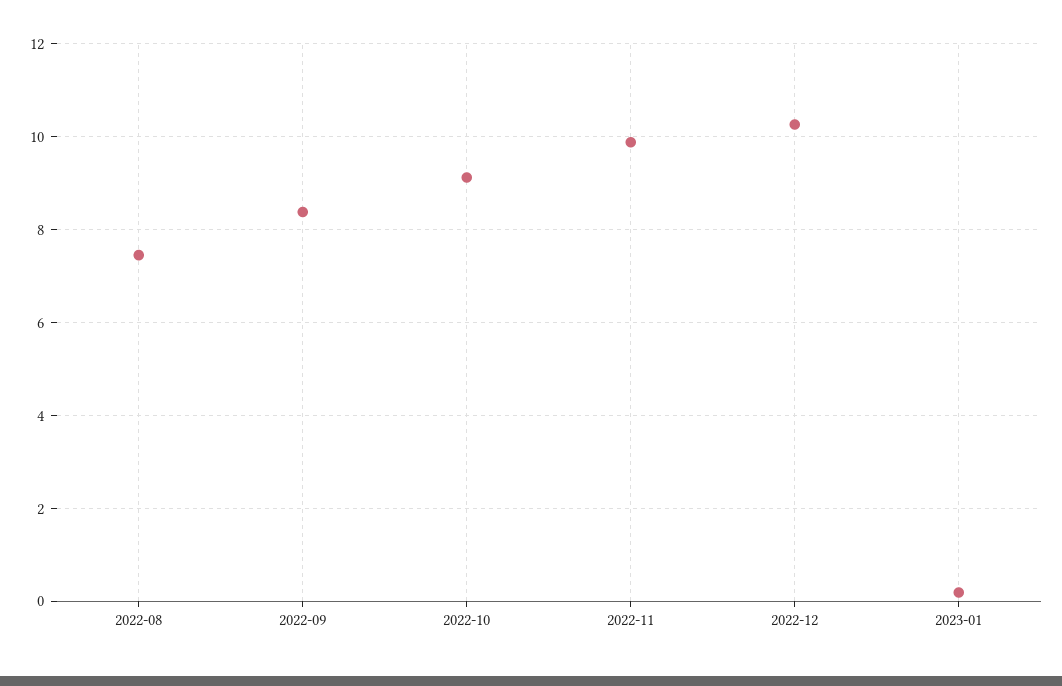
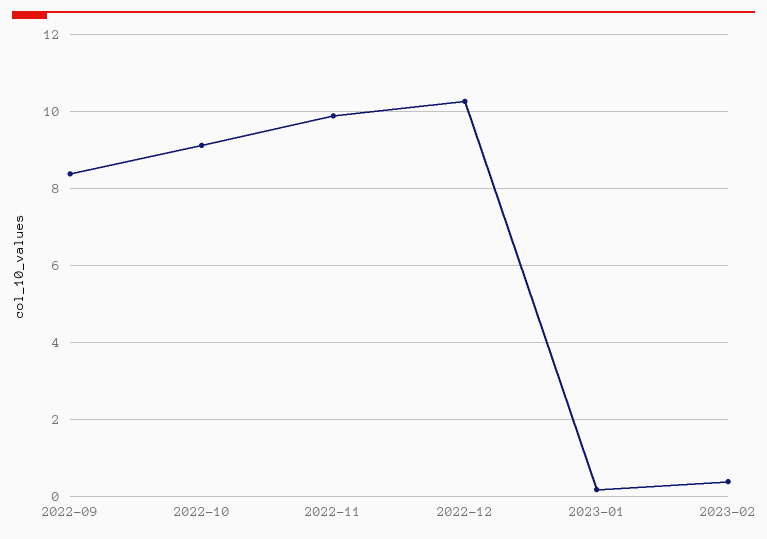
2022-08: 7.4 -> none
2023-02: none -> 0.4

